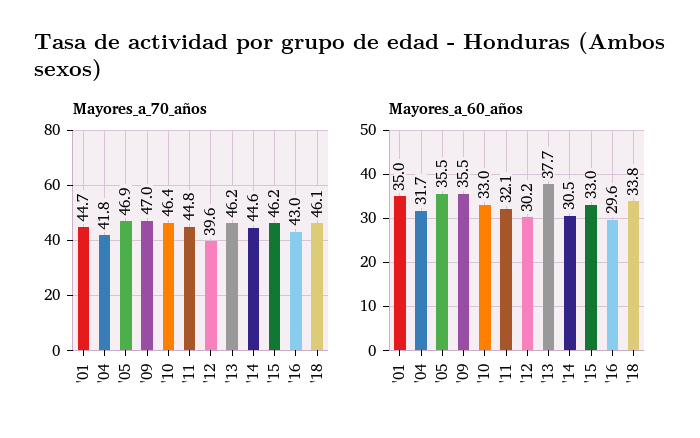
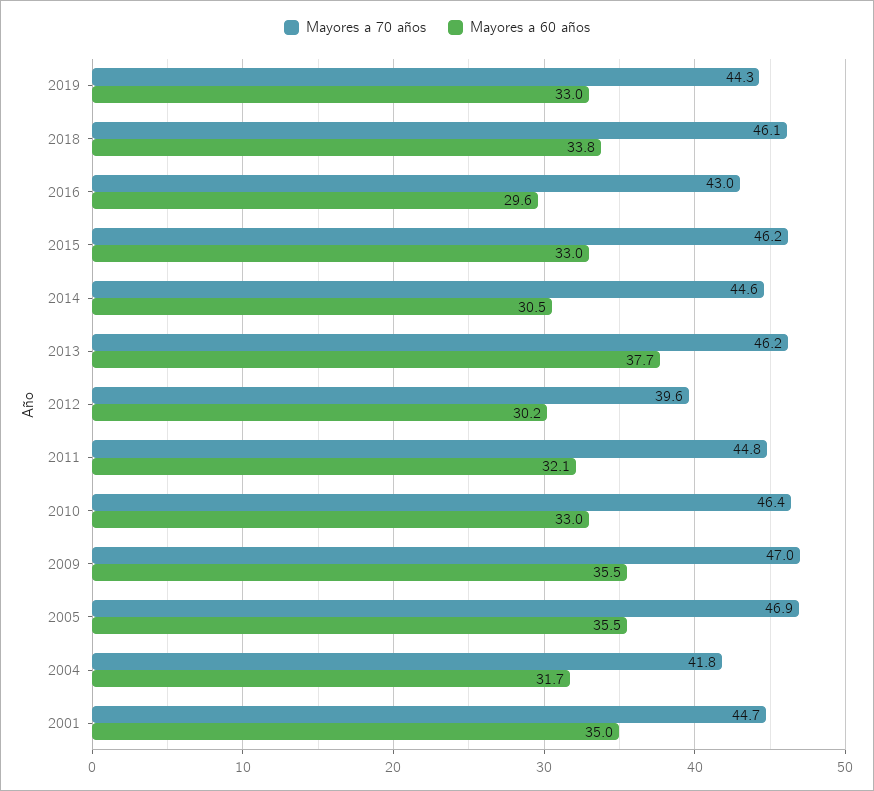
Mayores_a_70_años, 2019: none -> 44.3
Mayores_a_60_años, 2019: none -> 33

